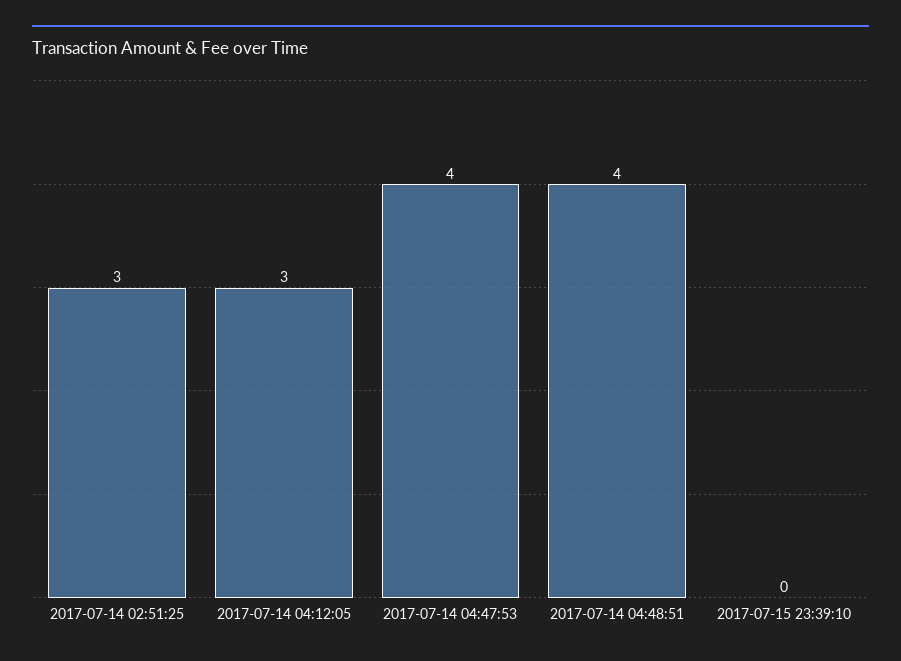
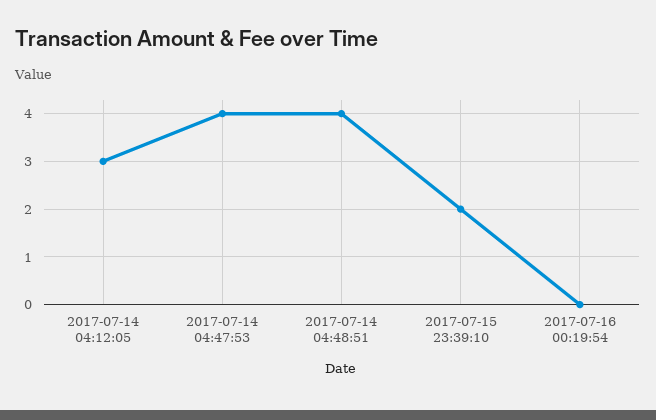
2017-07-14 02:51:25: 3 -> none
2017-07-15 23:39:10: 0 -> 2
2017-07-16 00:19:54: none -> 0

